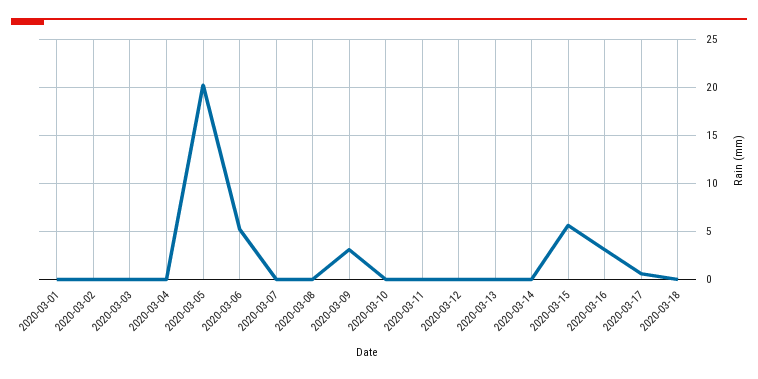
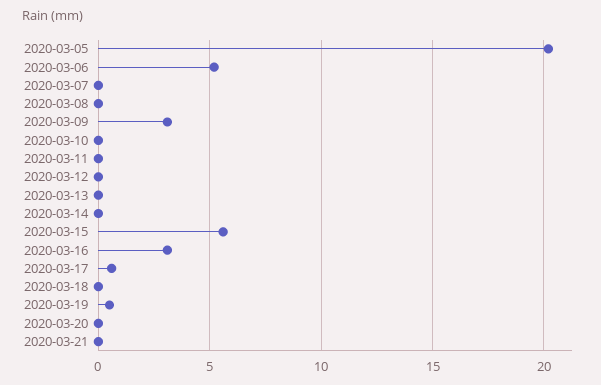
2020-03-01: 0 -> none
2020-03-02: 0 -> none
2020-03-03: 0 -> none
2020-03-04: 0 -> none
2020-03-19: none -> 0.5
2020-03-20: none -> 0
2020-03-21: none -> 0

